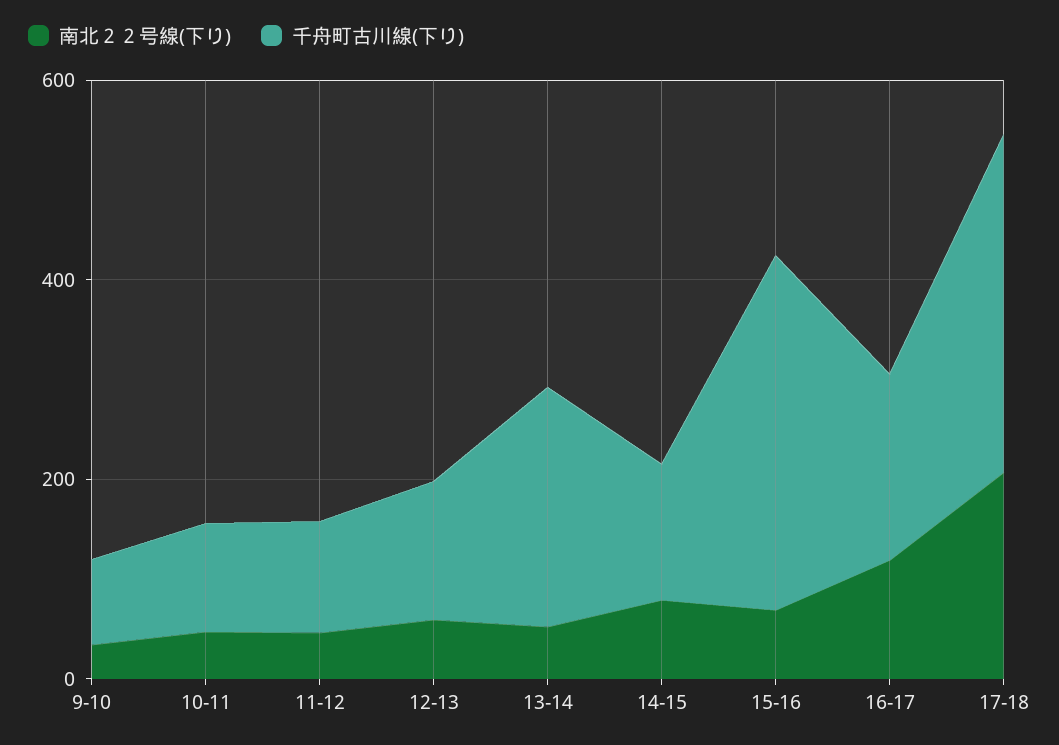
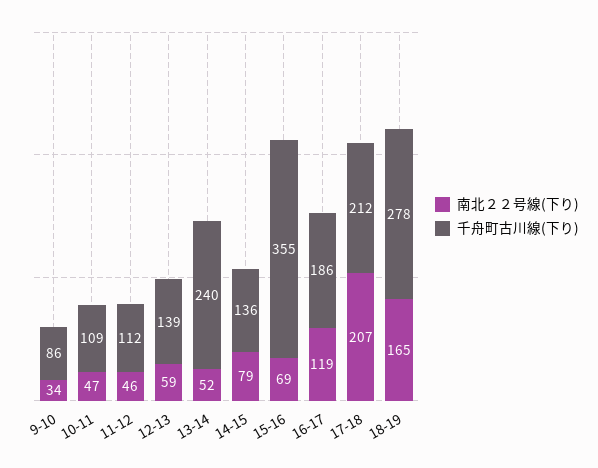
千舟町古川線(下り), 17-18: 350 -> 212
南北２２号線(下り), 18-19: none -> 165
千舟町古川線(下り), 18-19: none -> 278

